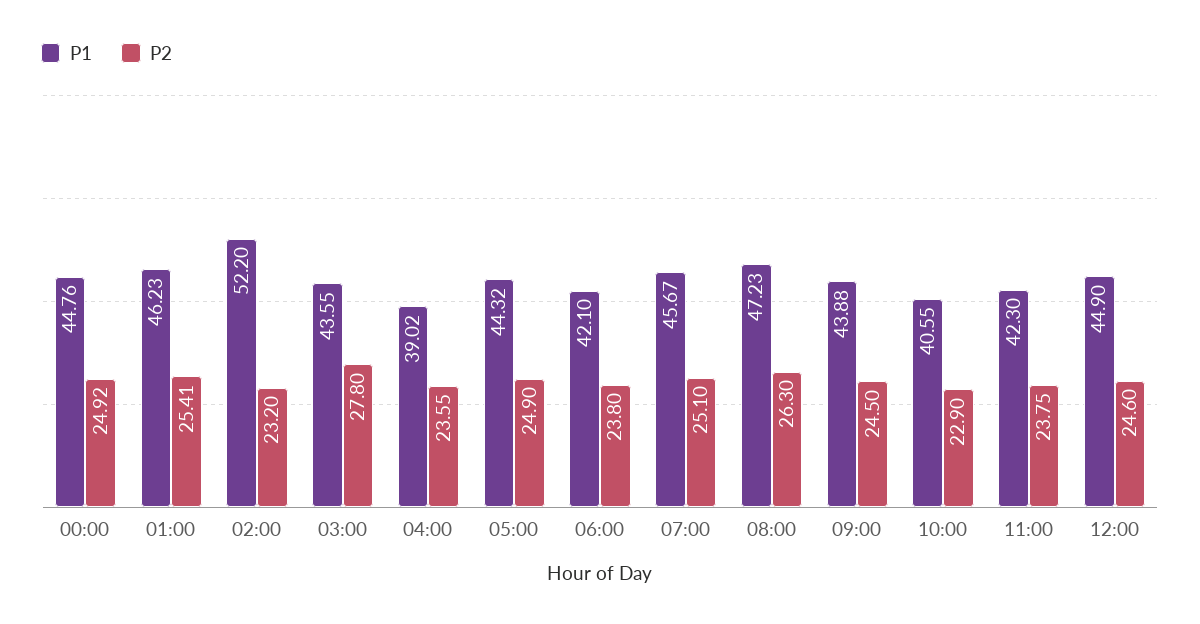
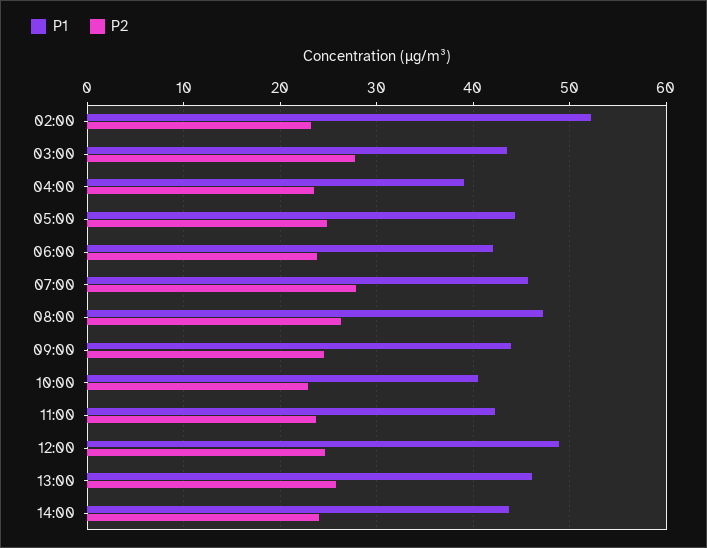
P1, 00:00: 44.76 -> none
P2, 00:00: 24.92 -> none
P1, 01:00: 46.23 -> none
P2, 01:00: 25.41 -> none
P2, 07:00: 25.1 -> 28
P1, 12:00: 44.9 -> 49
P1, 13:00: none -> 46
P2, 13:00: none -> 26
P1, 14:00: none -> 44
P2, 14:00: none -> 24

